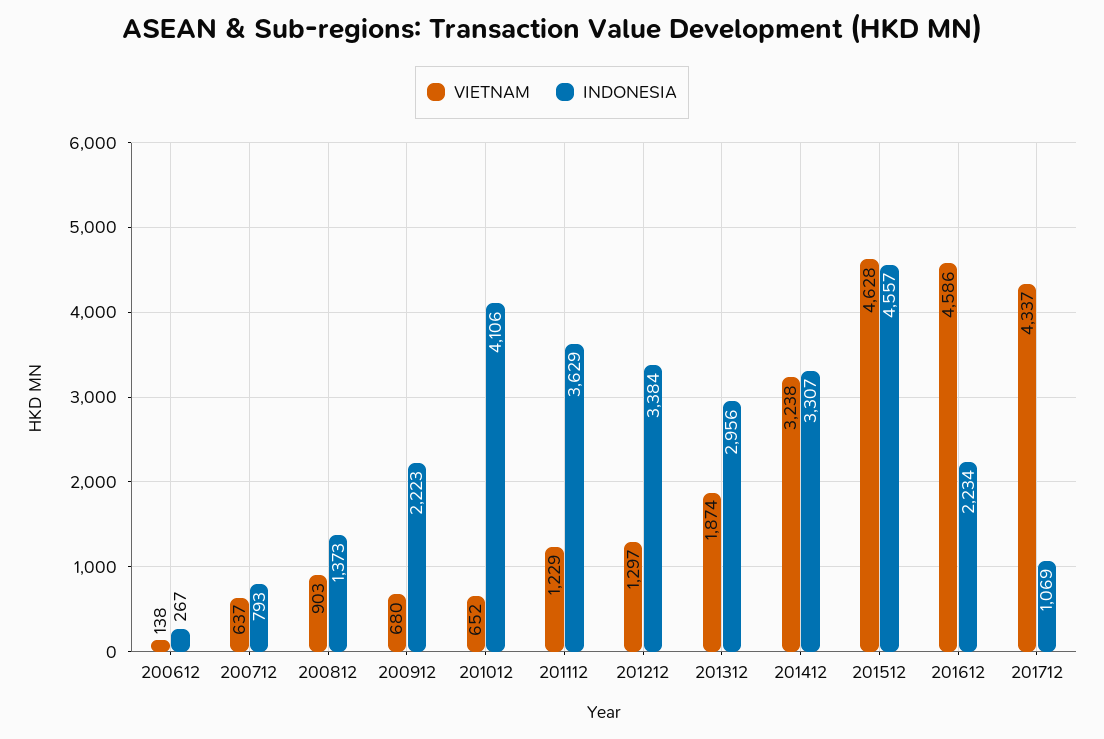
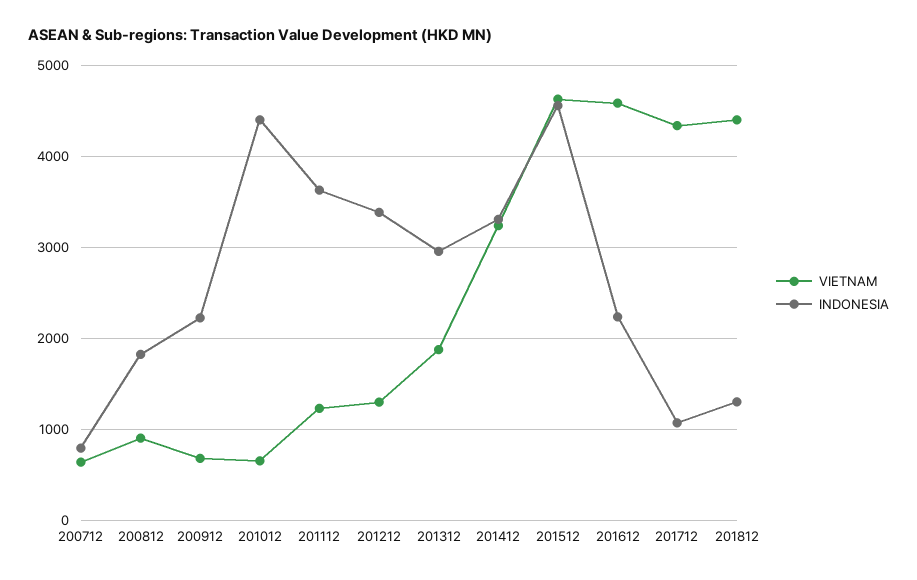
VIETNAM, 200612: 138 -> none
INDONESIA, 200612: 267 -> none
INDONESIA, 200812: 1373 -> 1800
INDONESIA, 201012: 4106 -> 4400
VIETNAM, 201812: none -> 4400
INDONESIA, 201812: none -> 1300

